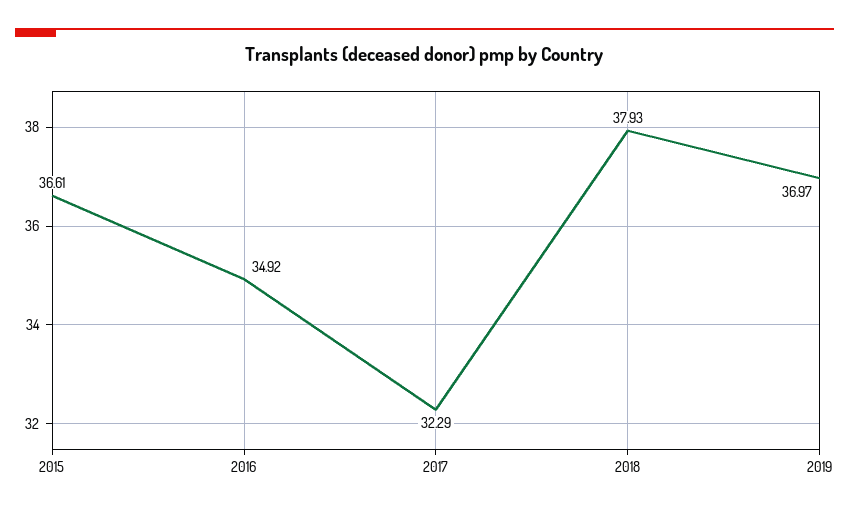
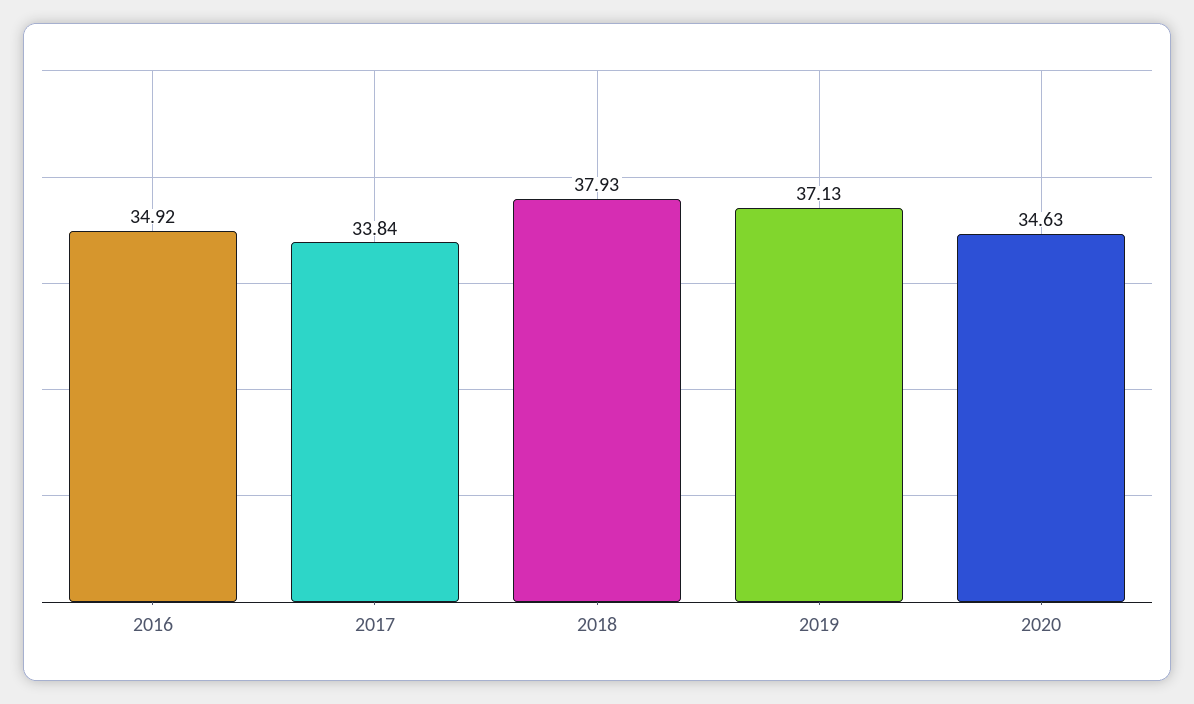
2015: 36.61 -> none
2017: 32.29 -> 33.84
2019: 36.97 -> 37.13
2020: none -> 34.63

